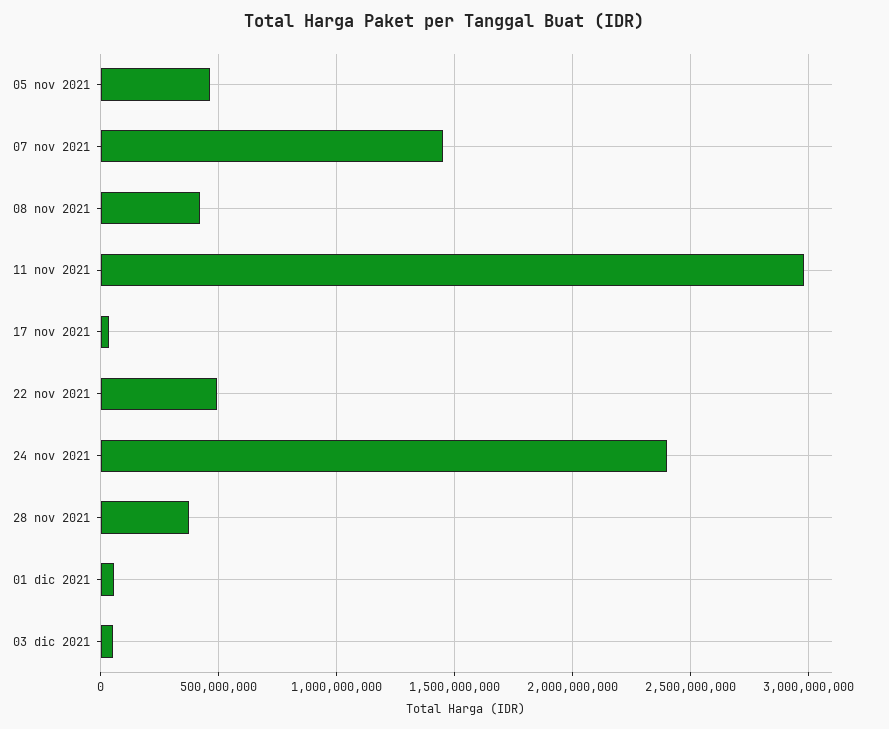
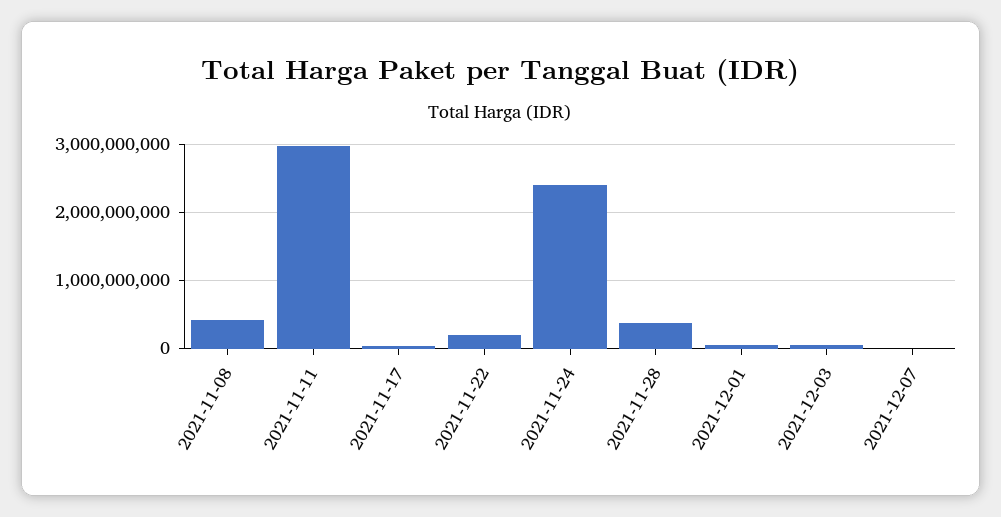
05 nov 2021: 450000000 -> none
07 nov 2021: 1450000000 -> none
22 nov 2021: 500000000 -> 200000000
2021-12-07: none -> 0

